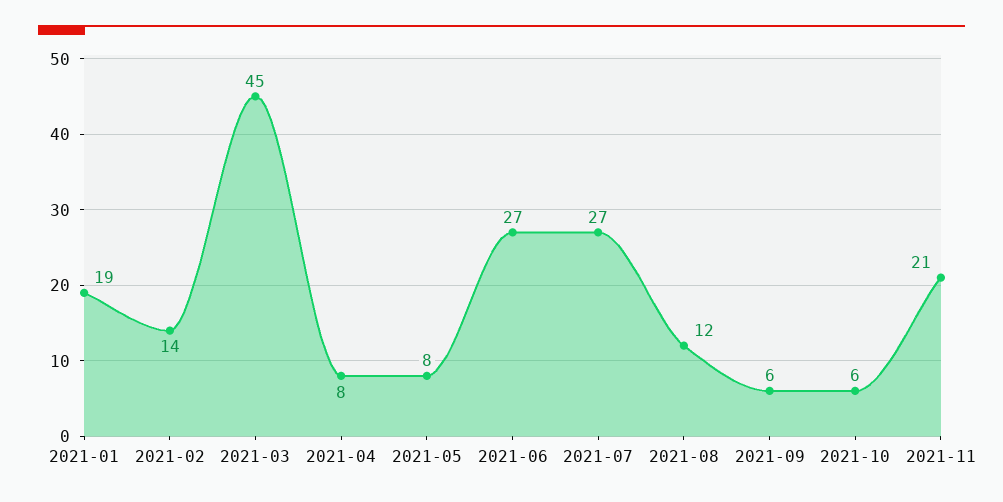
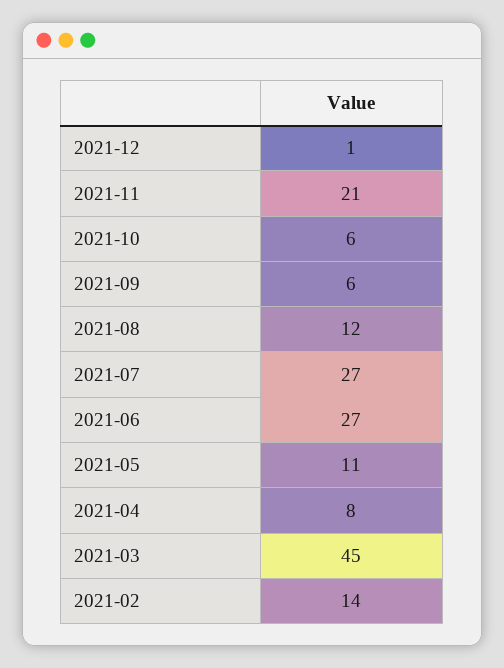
2021-01: 19 -> none
2021-05: 8 -> 11
2021-12: none -> 1

